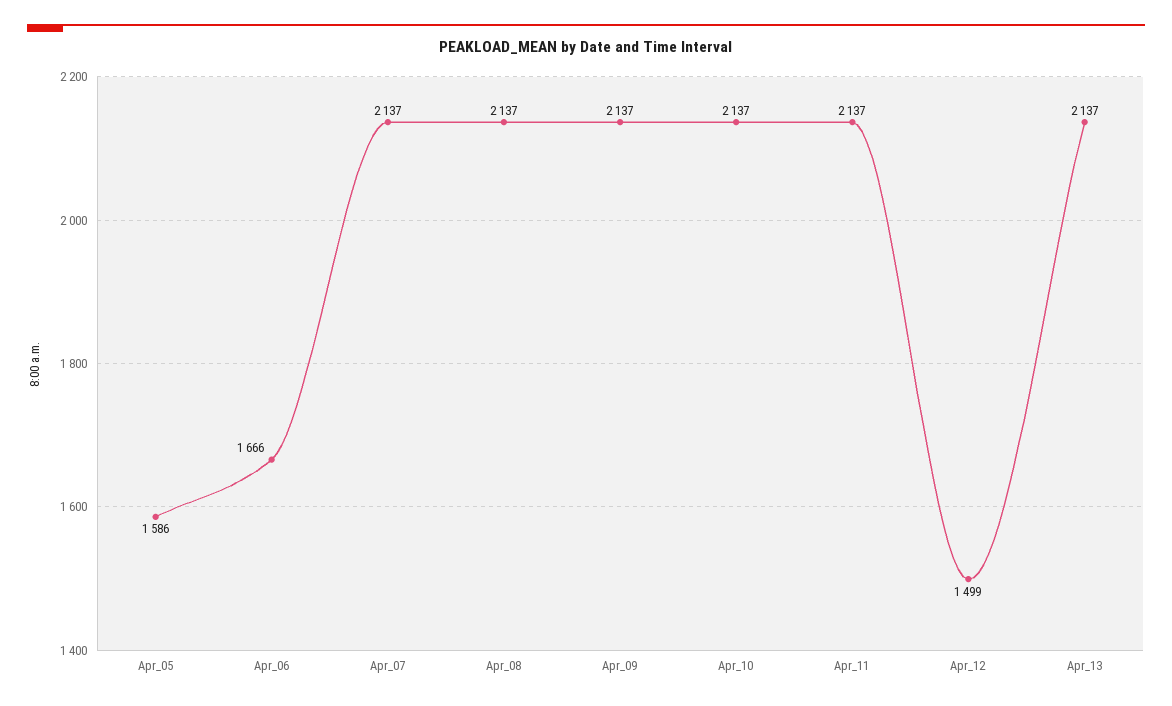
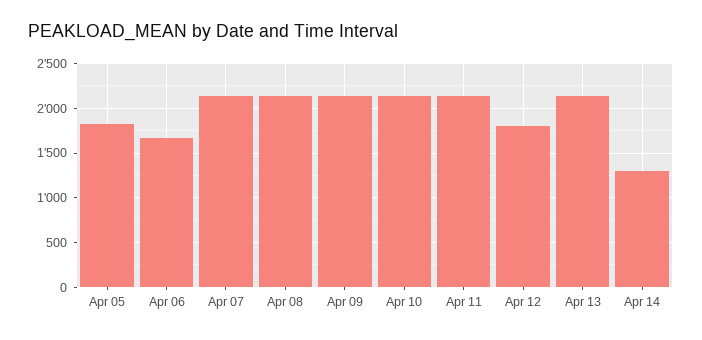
Apr_05: 1586 -> 1800
Apr_12: 1499 -> 1800
Apr 14: none -> 1300

